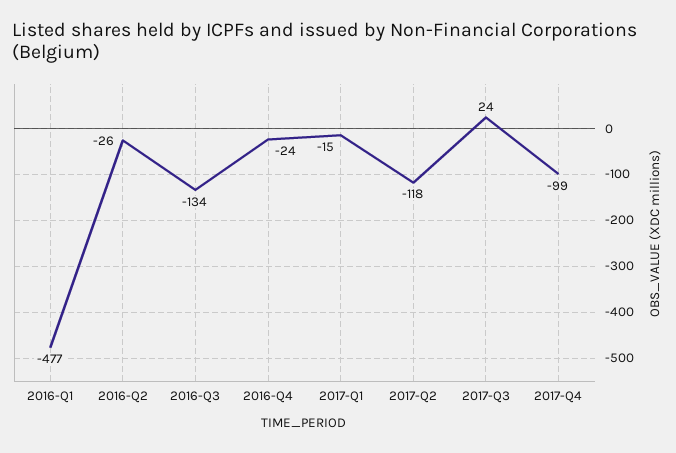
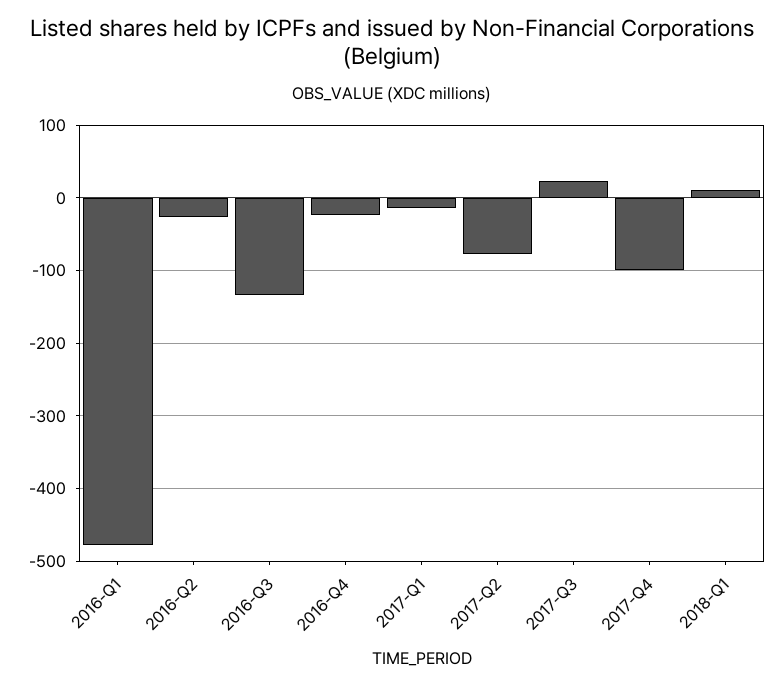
2017-Q2: -118 -> -80
2018-Q1: none -> 10

